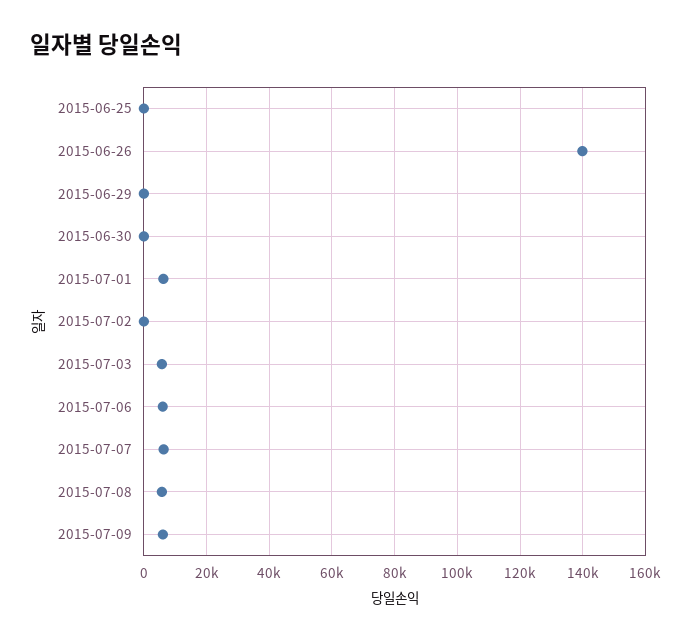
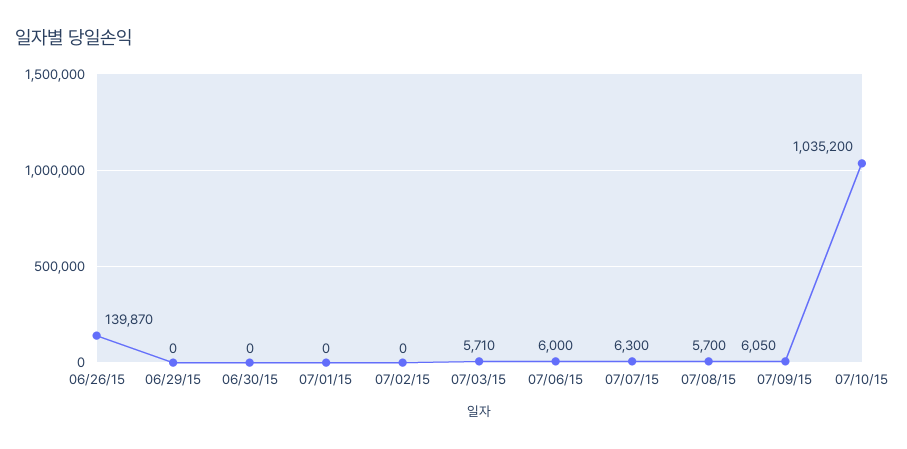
2015-06-25: 0 -> none
2015-07-01: 6000 -> 0
07/10/15: none -> 1035200

